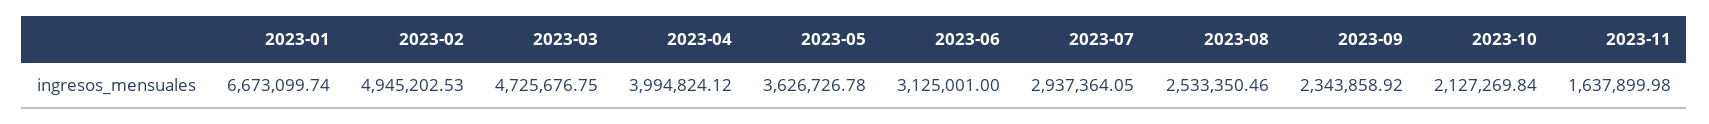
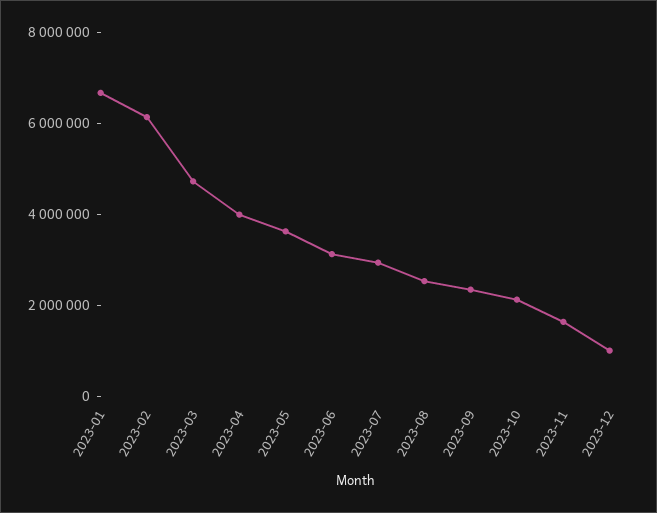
2023-02: 4945202.53 -> 6000000
2023-12: none -> 1000000

